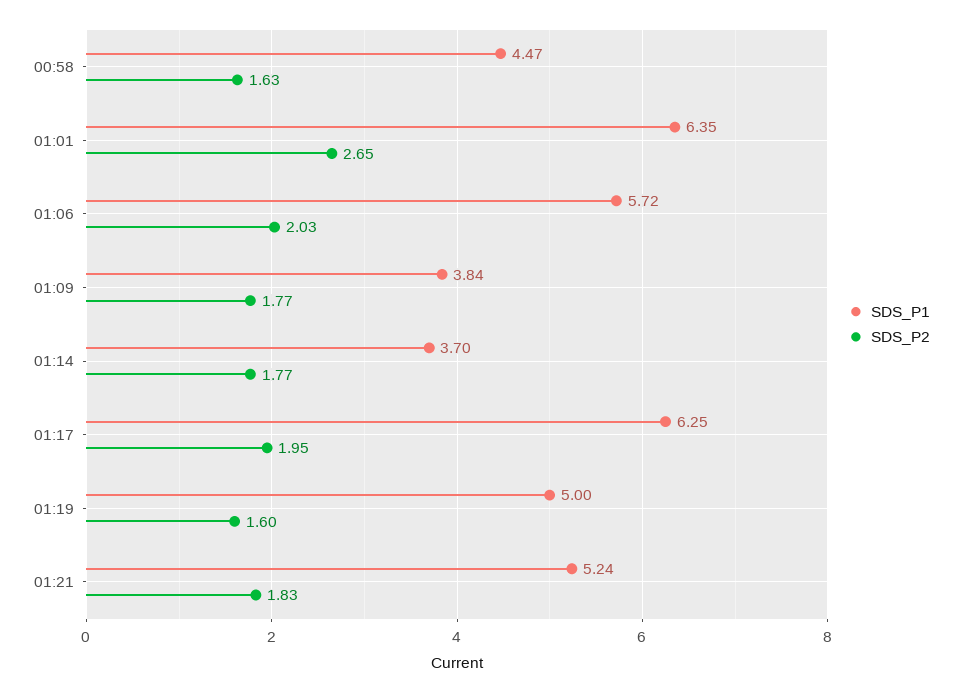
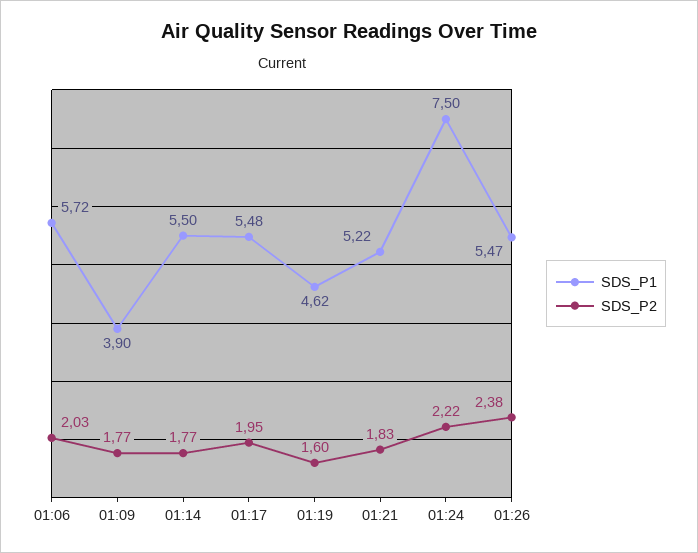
SDS_P1, 00:58: 4.47 -> none
SDS_P2, 00:58: 1.63 -> none
SDS_P1, 01:01: 6.35 -> none
SDS_P2, 01:01: 2.65 -> none
SDS_P1, 01:09: 3.84 -> 3.9
SDS_P1, 01:14: 3.7 -> 5.5
SDS_P1, 01:17: 6.25 -> 5.48
SDS_P1, 01:19: 5 -> 4.62
SDS_P1, 01:21: 5.24 -> 5.22
SDS_P1, 01:24: none -> 7.5
SDS_P2, 01:24: none -> 2.22
SDS_P1, 01:26: none -> 5.47
SDS_P2, 01:26: none -> 2.38

